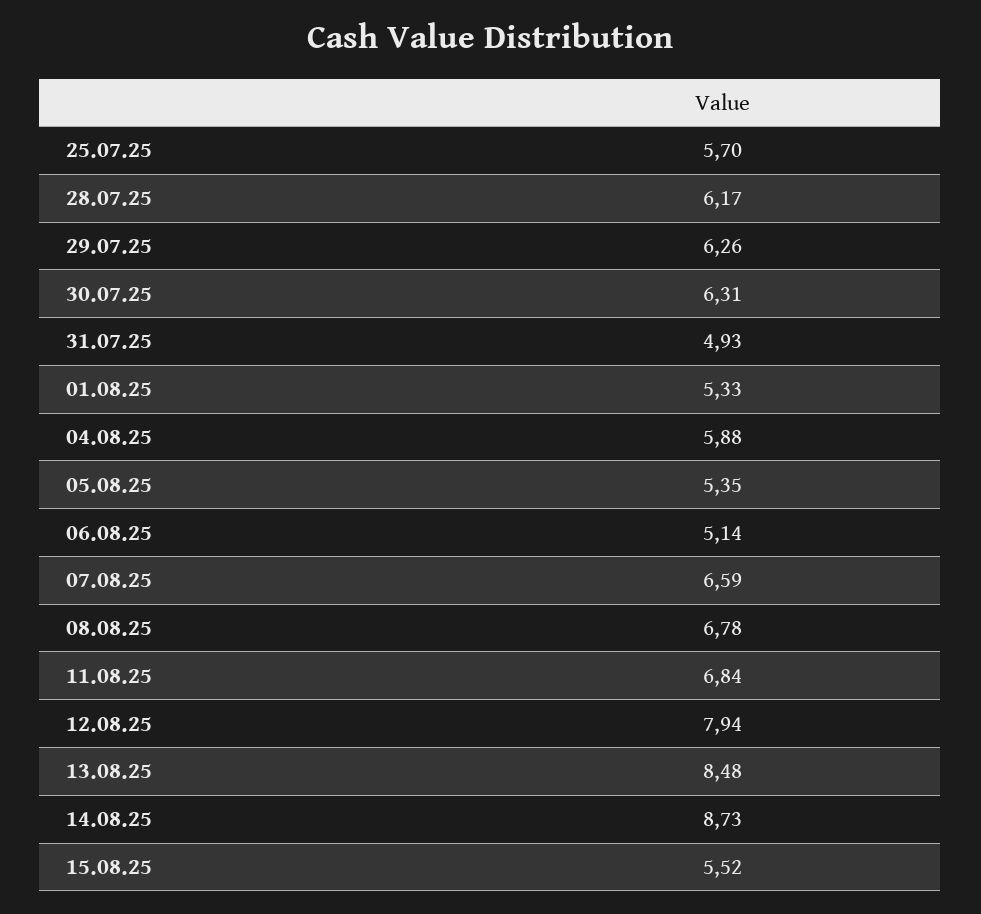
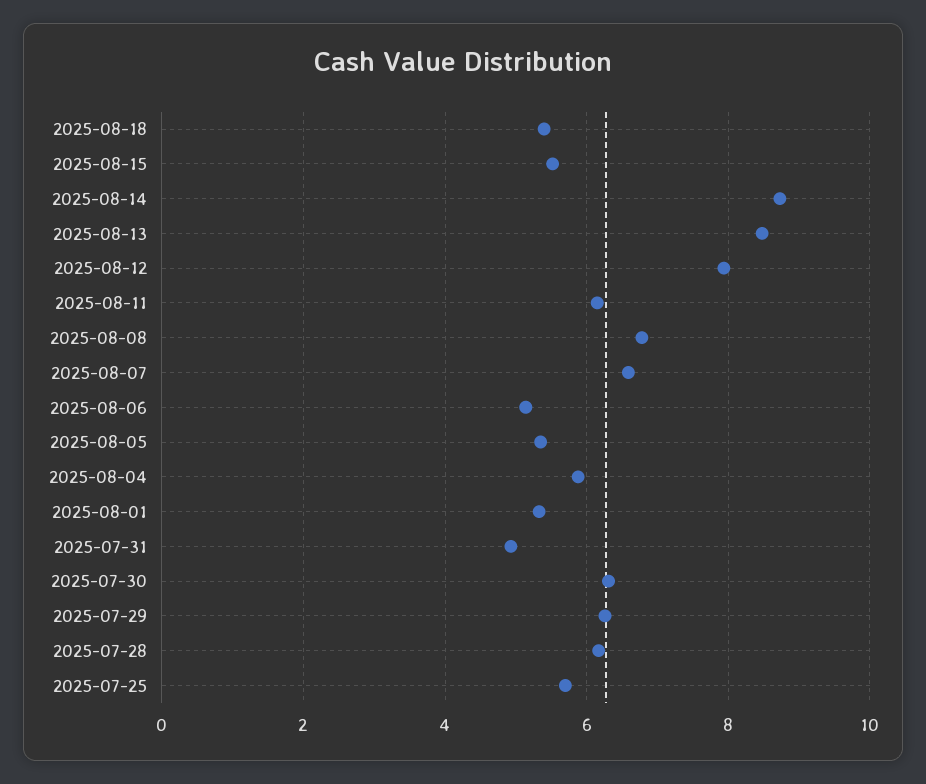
11.08.25: 6.84 -> 6.2
2025-08-18: none -> 5.4

